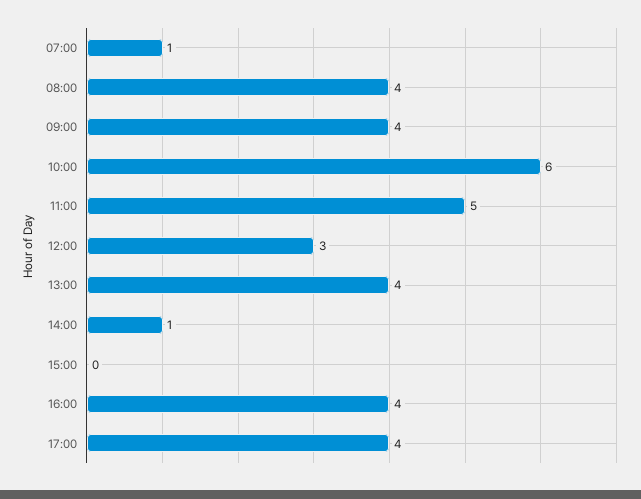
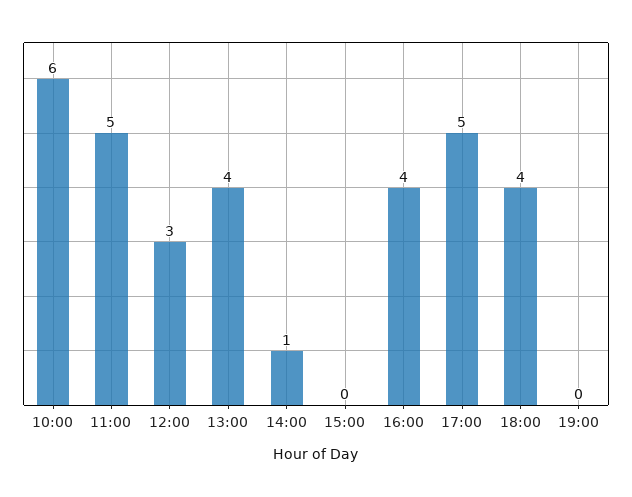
07:00: 1 -> none
08:00: 4 -> none
09:00: 4 -> none
17:00: 4 -> 5
18:00: none -> 4
19:00: none -> 0

